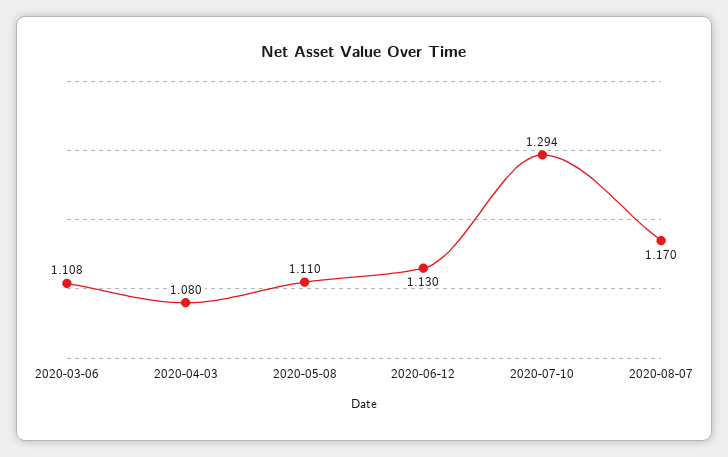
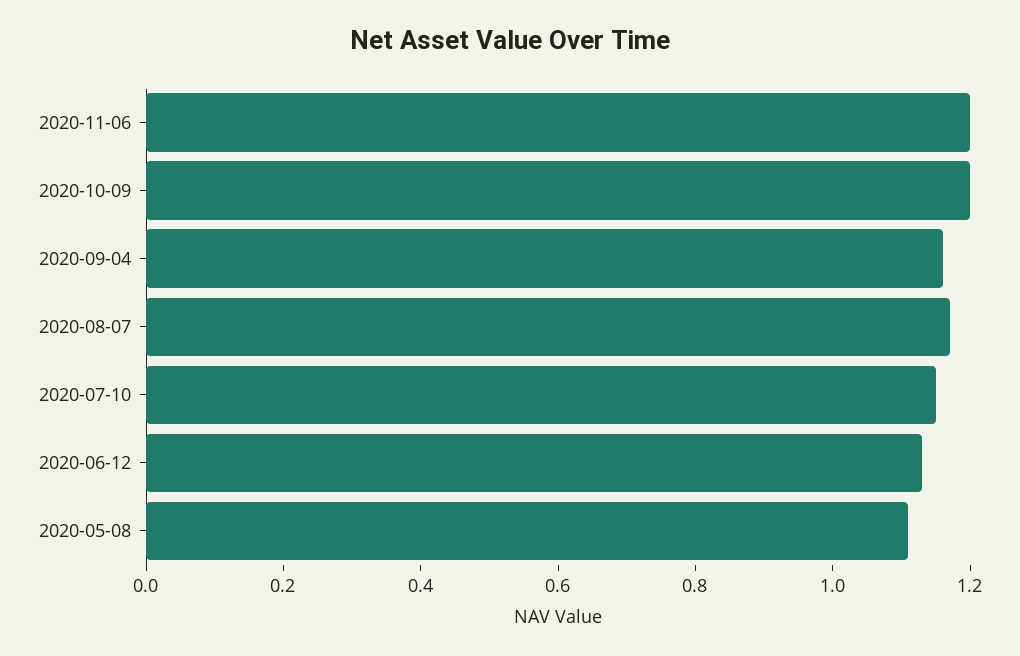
2020-03-06: 1.108 -> none
2020-04-03: 1.08 -> none
2020-07-10: 1.294 -> 1.15
2020-11-06: none -> 1.2
2020-10-09: none -> 1.2
2020-09-04: none -> 1.15

